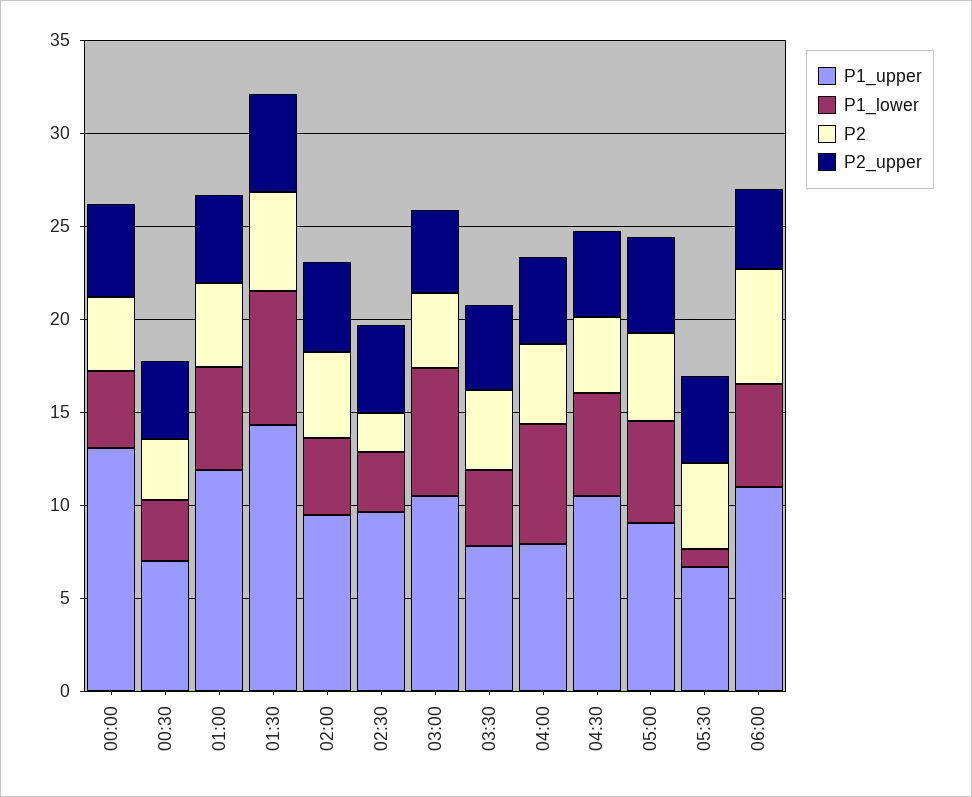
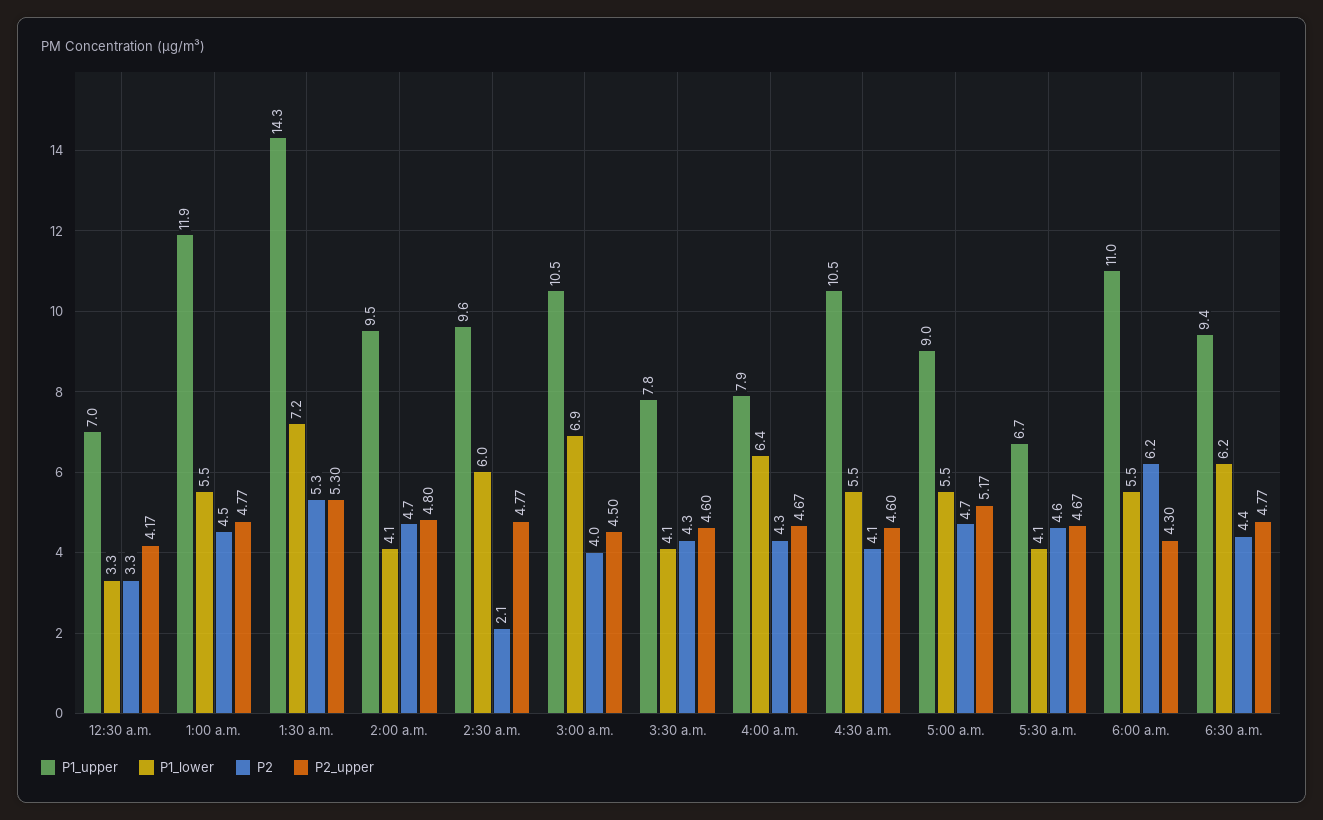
P1_upper, 00:00: 13 -> none
P1_lower, 00:00: 4 -> none
P2, 00:00: 4 -> none
P2_upper, 00:00: 5 -> none
P1_lower, 02:30: 3 -> 6
P1_lower, 05:30: 1 -> 4.1
P1_upper, 6:30 a.m.: none -> 9.4
P1_lower, 6:30 a.m.: none -> 6.2
P2, 6:30 a.m.: none -> 4.4
P2_upper, 6:30 a.m.: none -> 4.77

